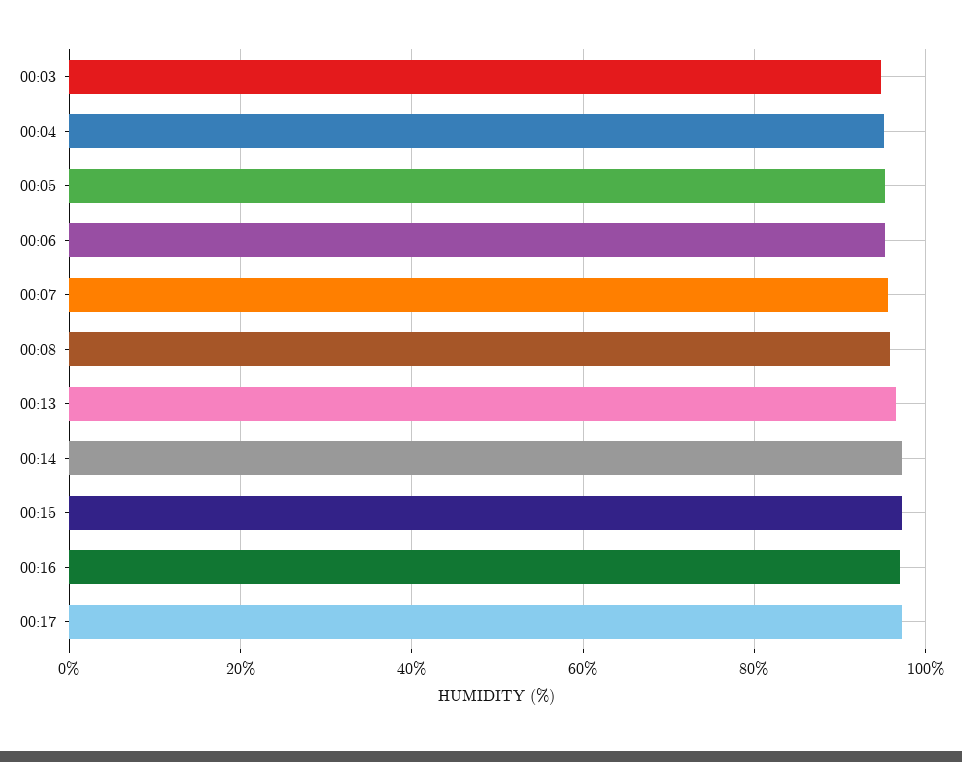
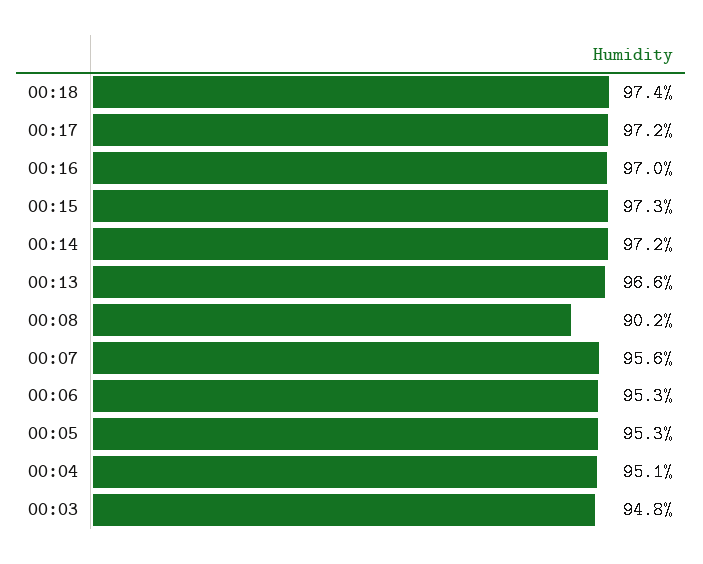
00:08: 96 -> 90.2
00:18: none -> 97.4

